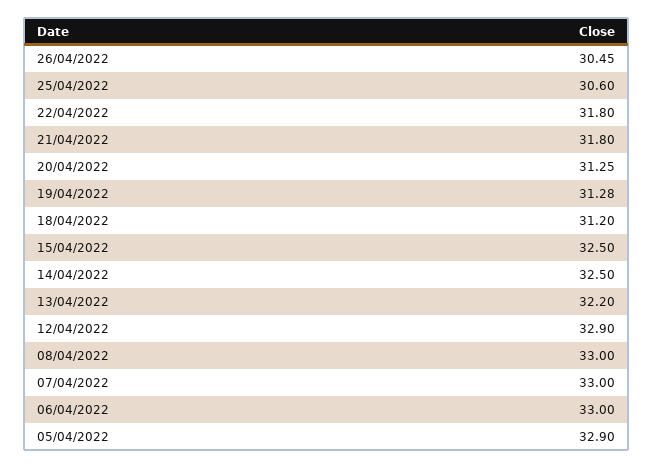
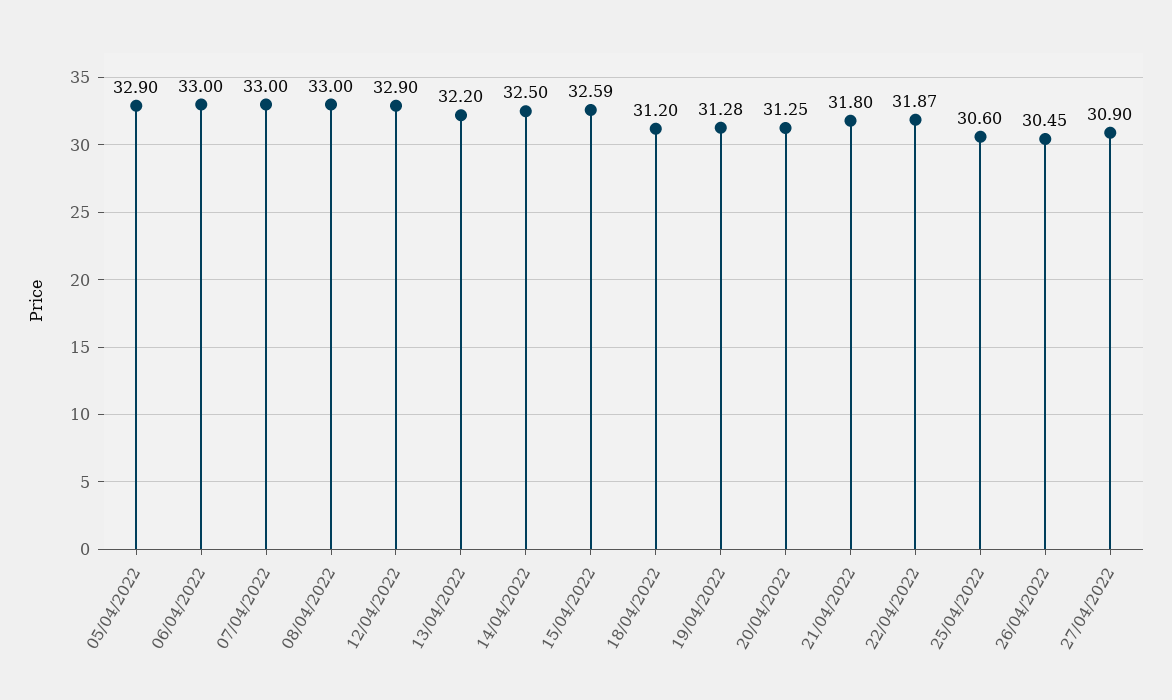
22/04/2022: 31.8 -> 31.87
15/04/2022: 32.5 -> 32.59
27/04/2022: none -> 30.9

